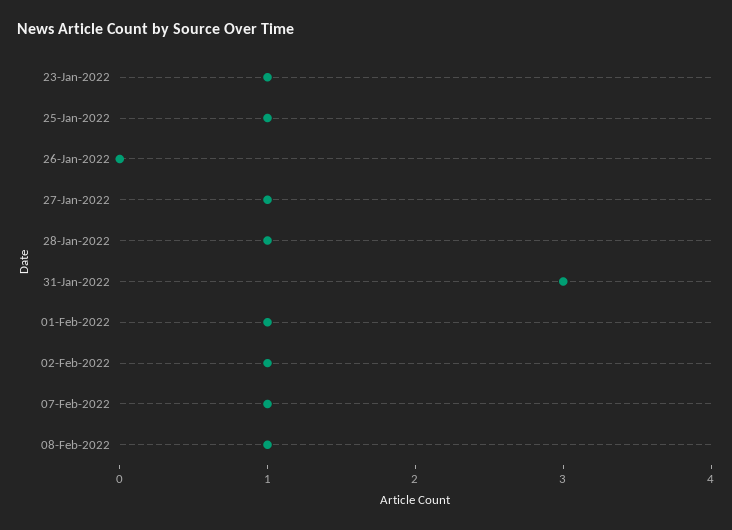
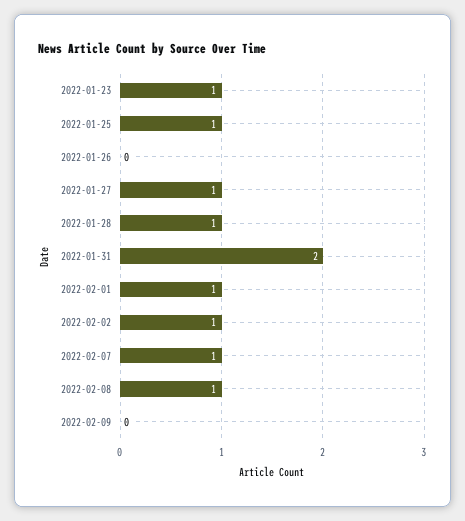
31-Jan-2022: 3 -> 2
2022-02-09: none -> 0

